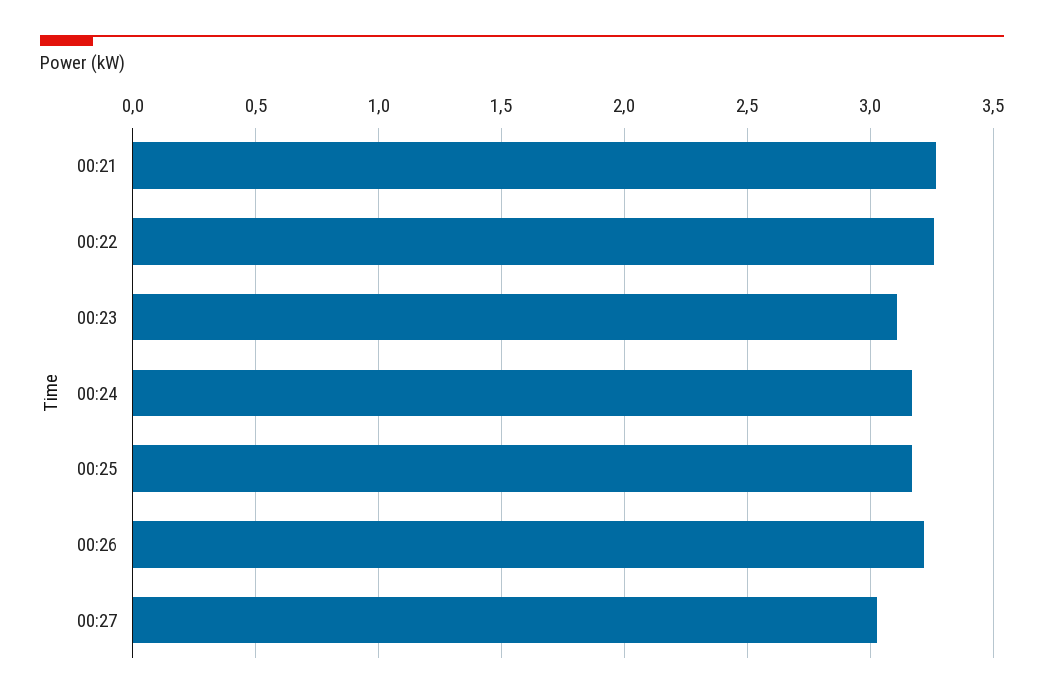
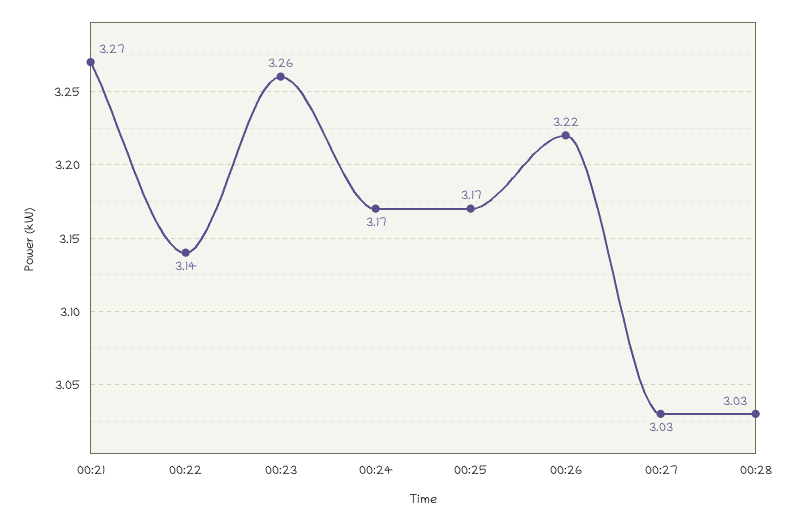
00:22: 3.25 -> 3.14
00:23: 3.1 -> 3.26
00:28: none -> 3.03

